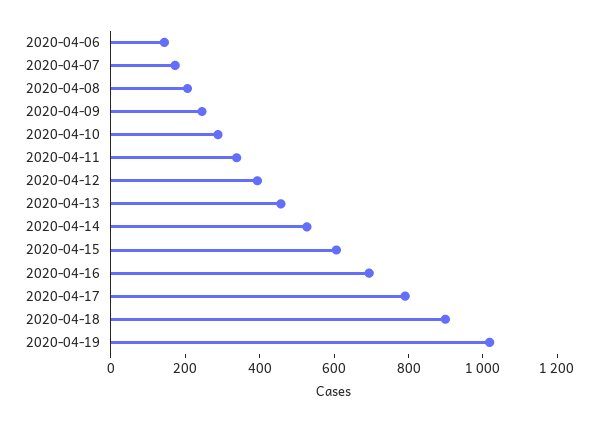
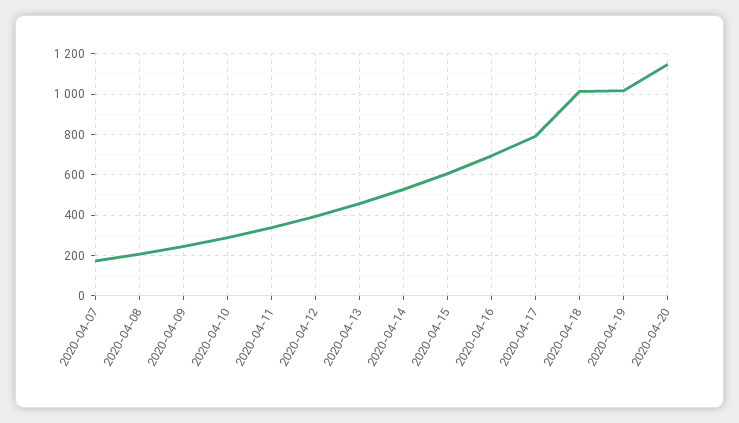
2020-04-06: 150 -> none
2020-04-18: 900 -> 1000
2020-04-20: none -> 1150

